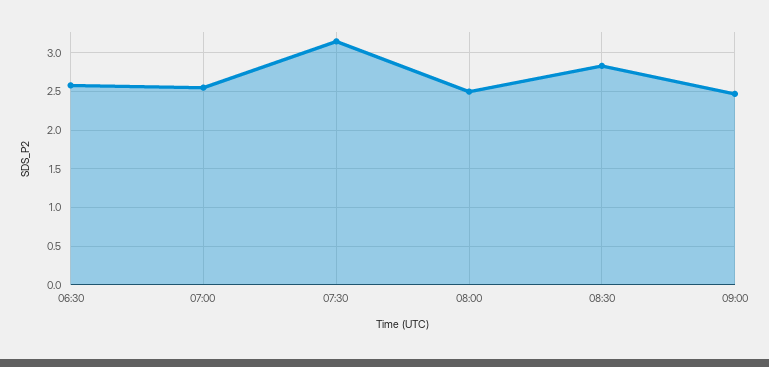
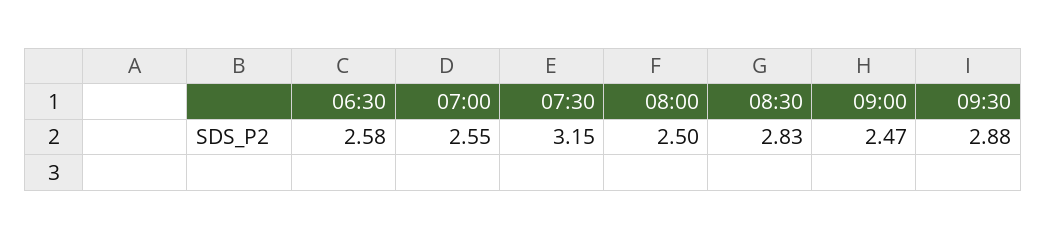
09:30: none -> 2.88

